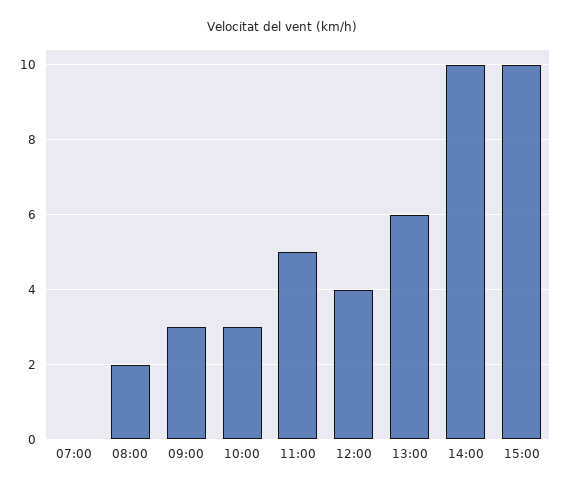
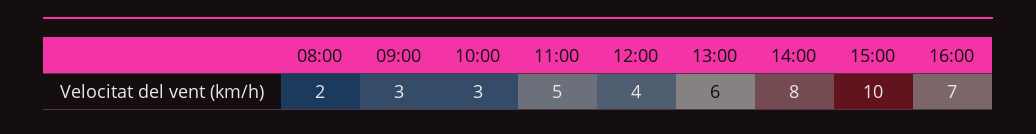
07:00: 0 -> none
14:00: 10 -> 8
16:00: none -> 7

